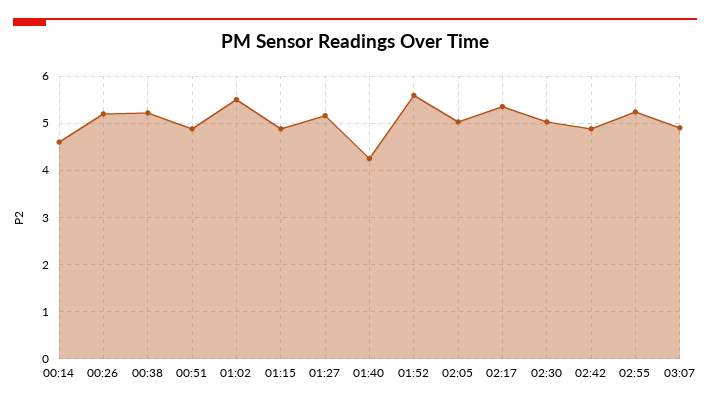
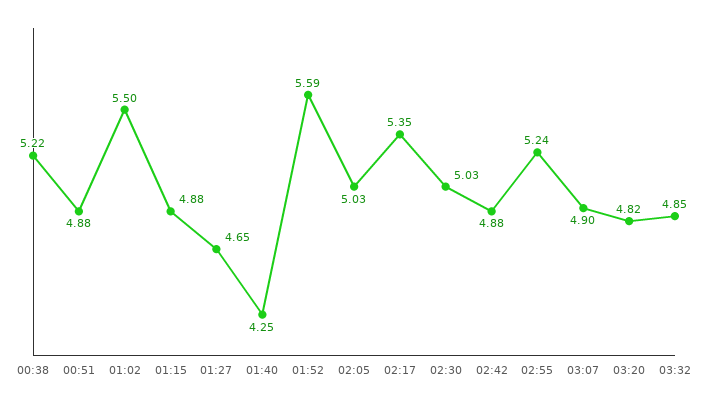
00:14: 4.6 -> none
00:26: 5.2 -> none
01:27: 5.2 -> 4.65
03:20: none -> 4.82
03:32: none -> 4.85

